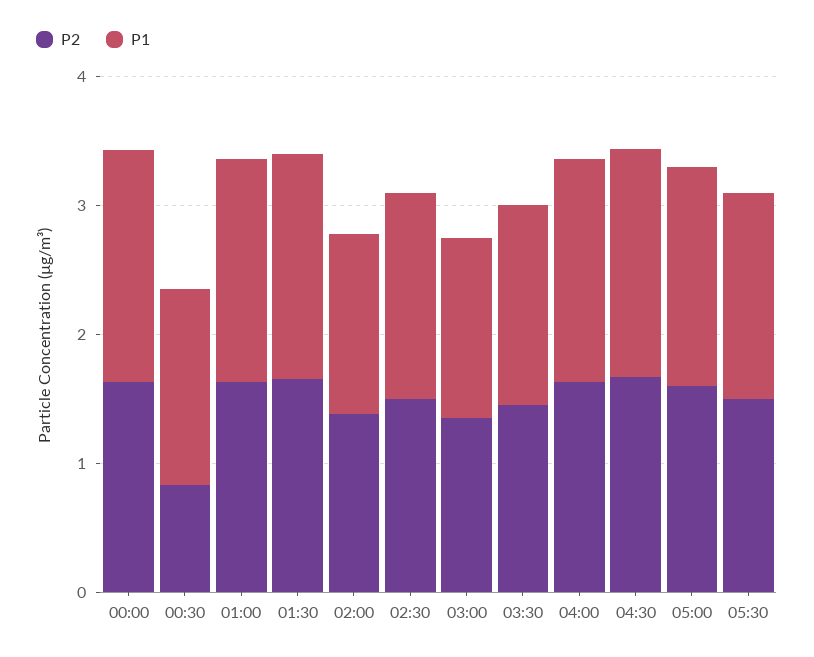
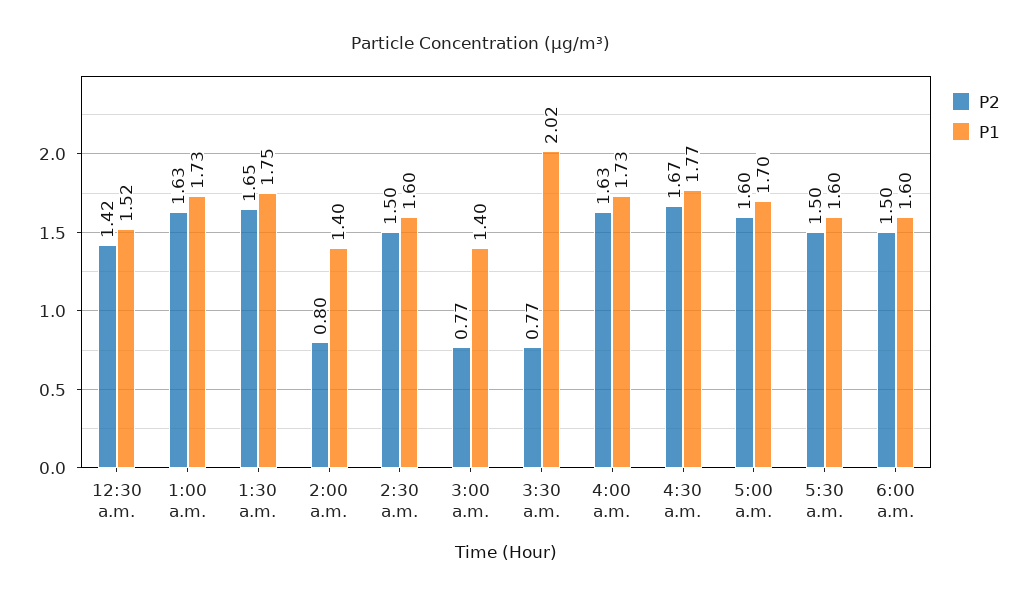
P2, 00:00: 1.6 -> none
P1, 00:00: 1.8 -> none
P2, 00:30: 0.8 -> 1.42
P2, 02:00: 1.4 -> 0.8
P2, 03:00: 1.4 -> 0.77
P2, 03:30: 1.4 -> 0.77
P1, 03:30: 1.6 -> 2.02
P2, 6:00 a.m.: none -> 1.5
P1, 6:00 a.m.: none -> 1.6

